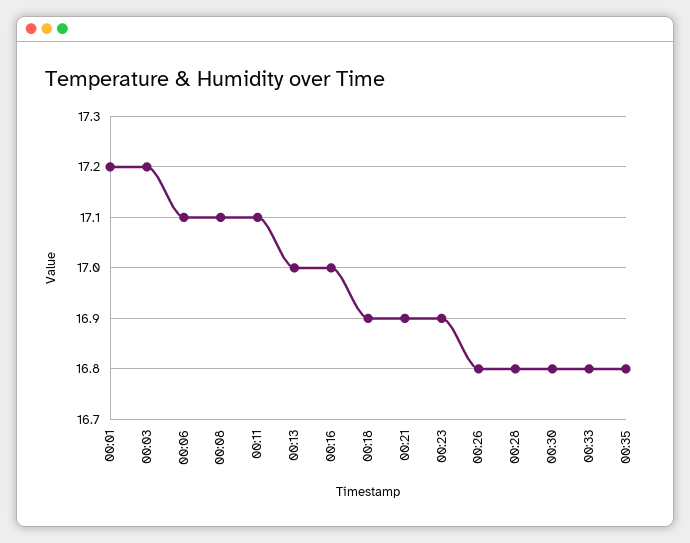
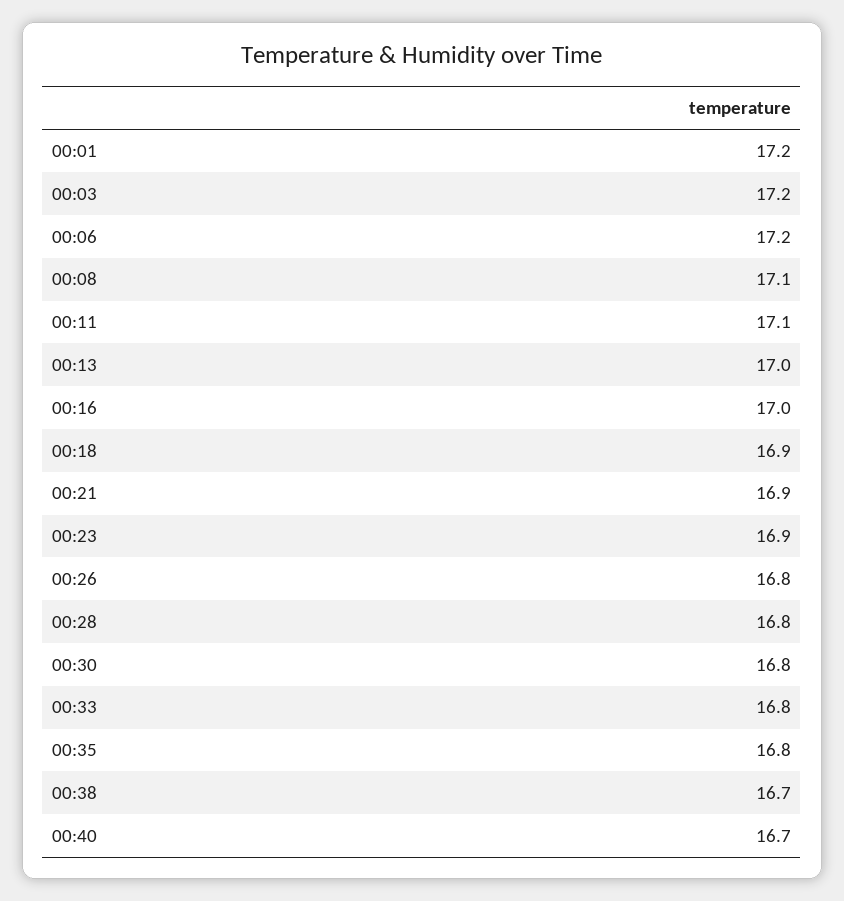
00:06: 17.1 -> 17.2
00:38: none -> 16.7
00:40: none -> 16.7

